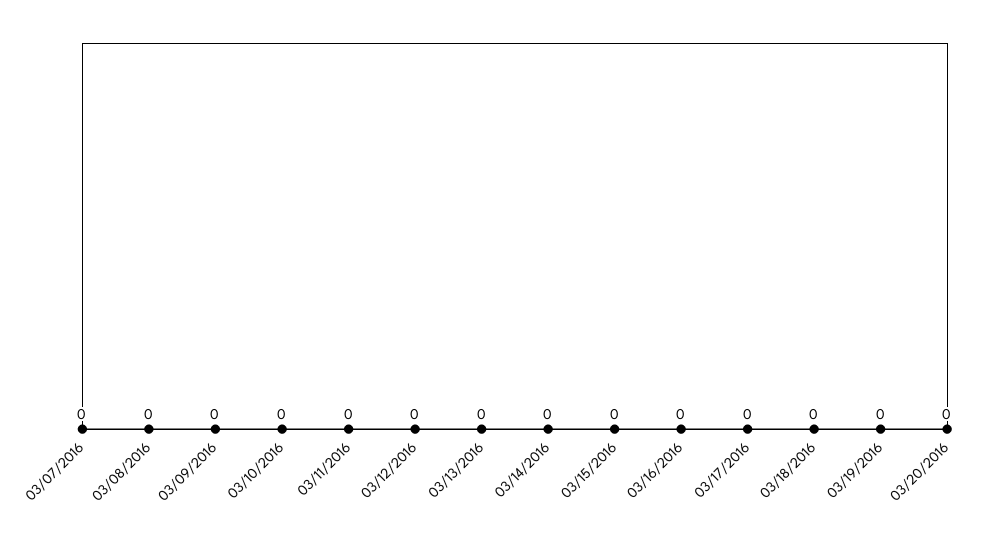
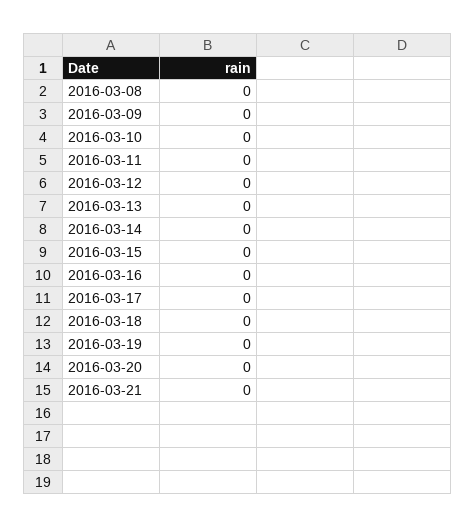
03/07/2016: 0 -> none
2016-03-21: none -> 0

